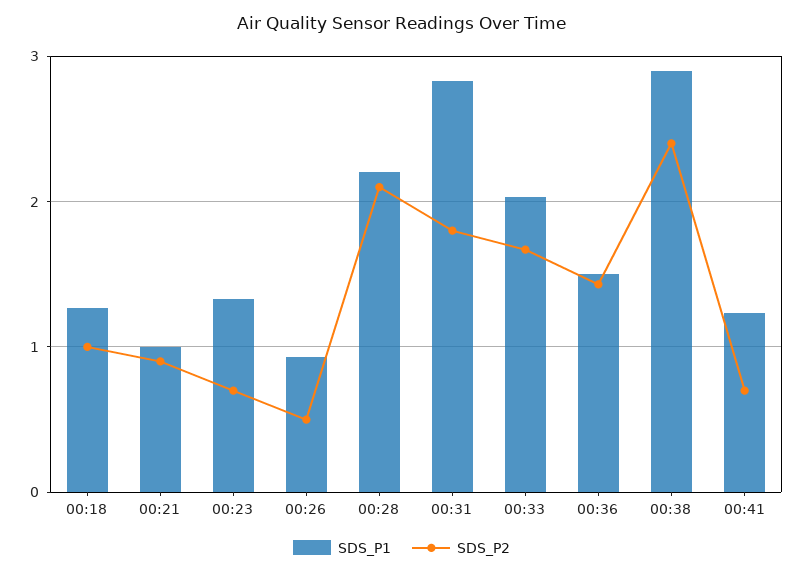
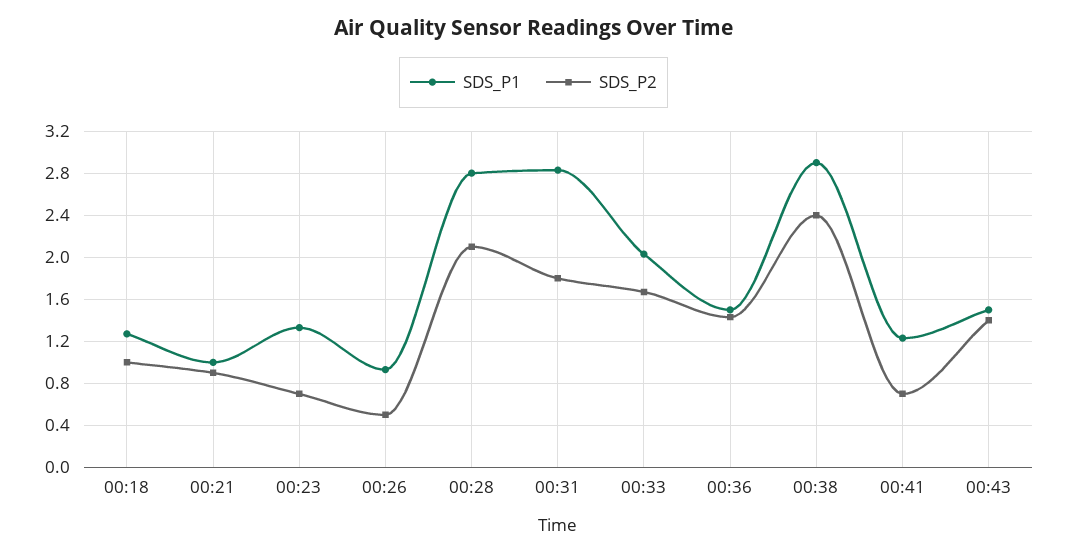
SDS_P1, 00:28: 2.2 -> 2.8
SDS_P1, 00:43: none -> 1.5
SDS_P2, 00:43: none -> 1.4

